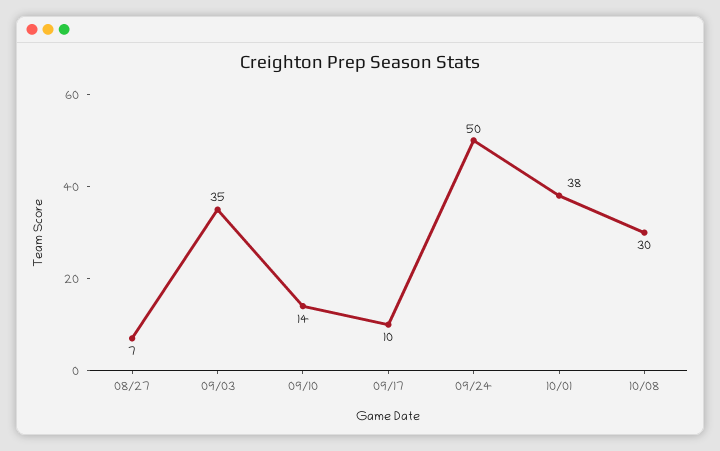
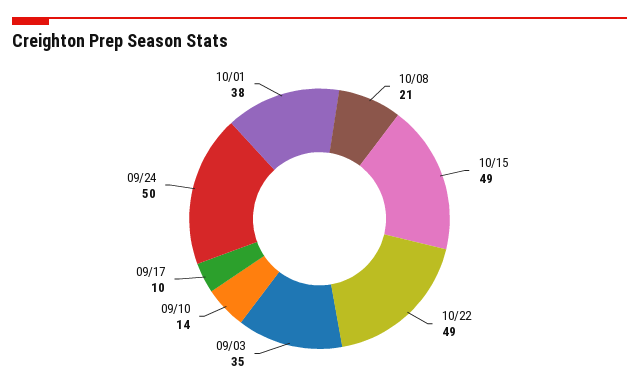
08/27: 7 -> none
10/08: 30 -> 21
10/15: none -> 49
10/22: none -> 49

